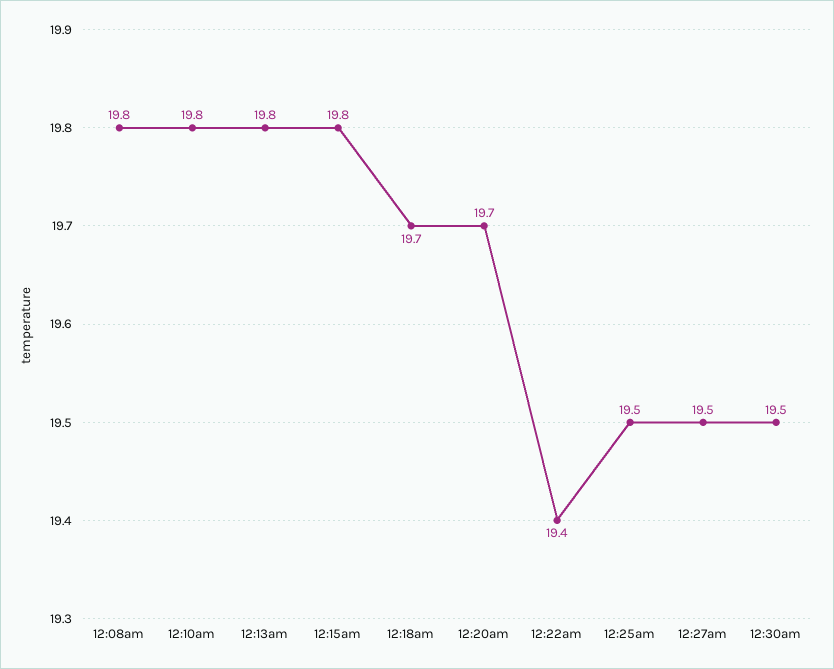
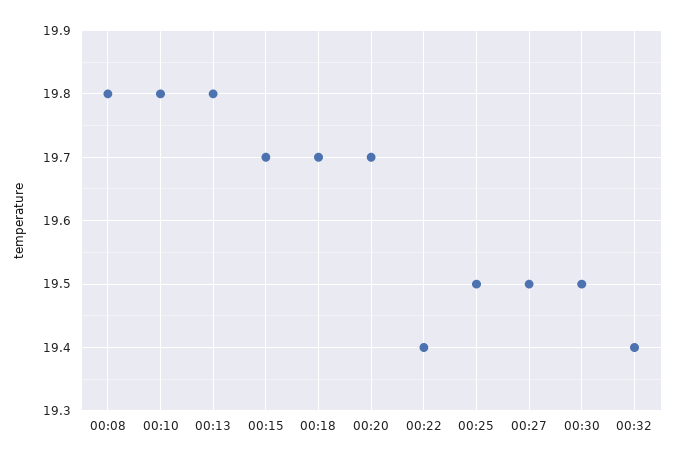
12:15am: 19.8 -> 19.7
00:32: none -> 19.4

